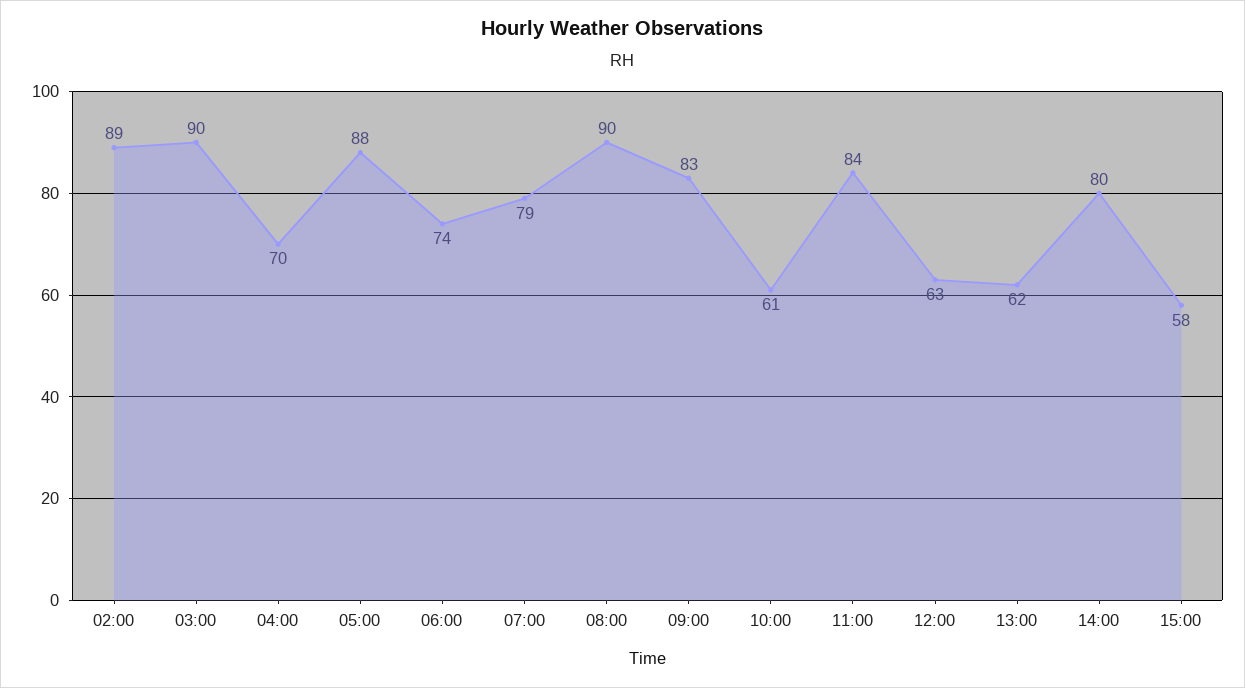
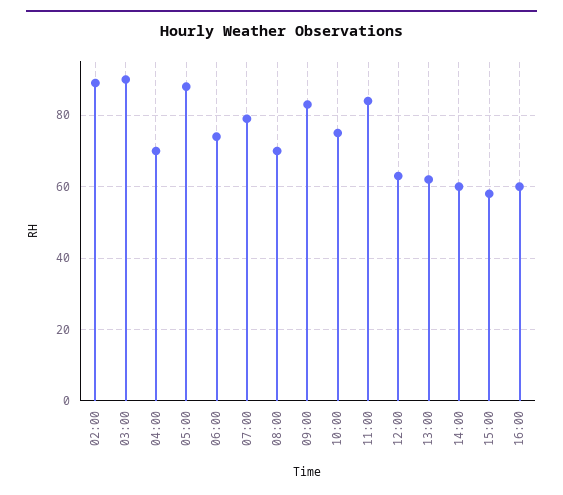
08:00: 90 -> 70
10:00: 61 -> 75
14:00: 80 -> 60
16:00: none -> 60

